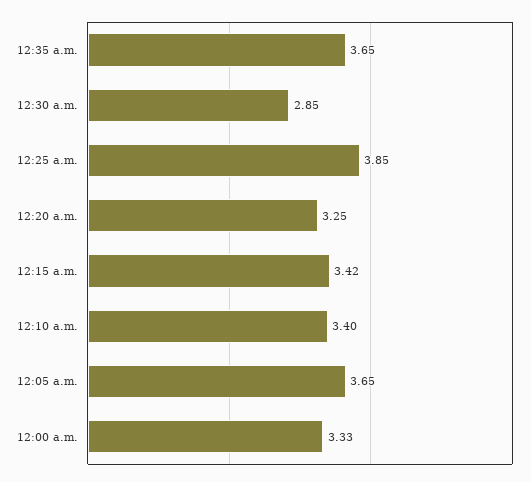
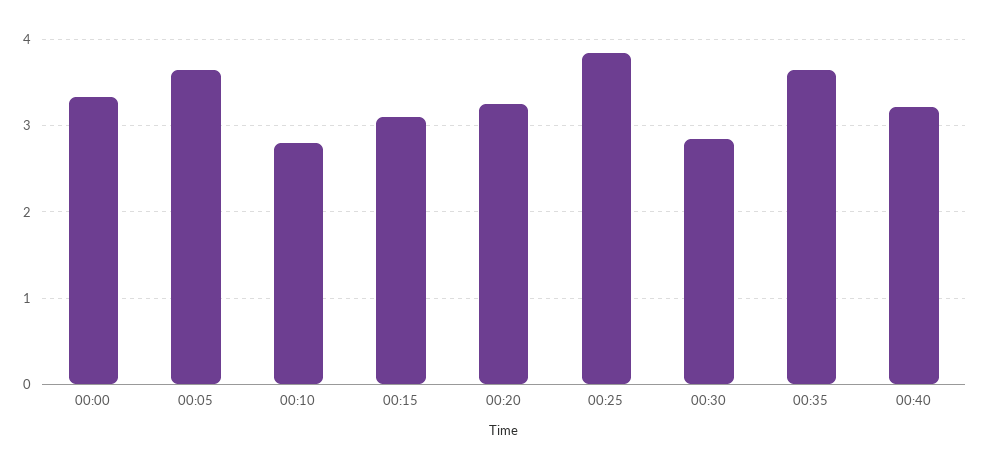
12:15 a.m.: 3.42 -> 3.1
12:10 a.m.: 3.4 -> 2.8
00:40: none -> 3.2

